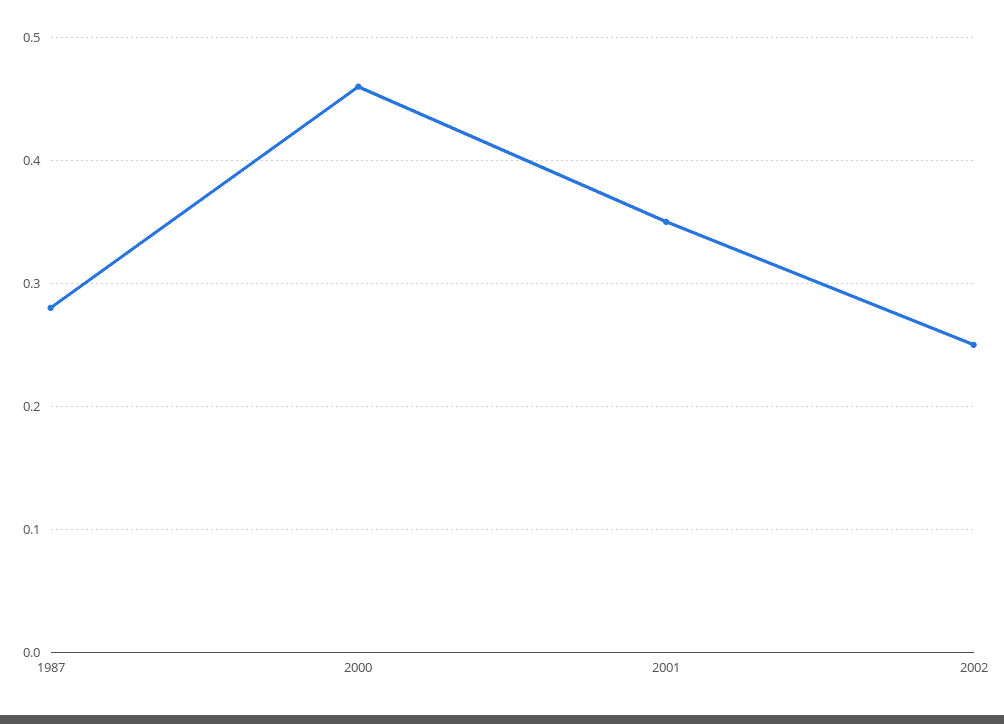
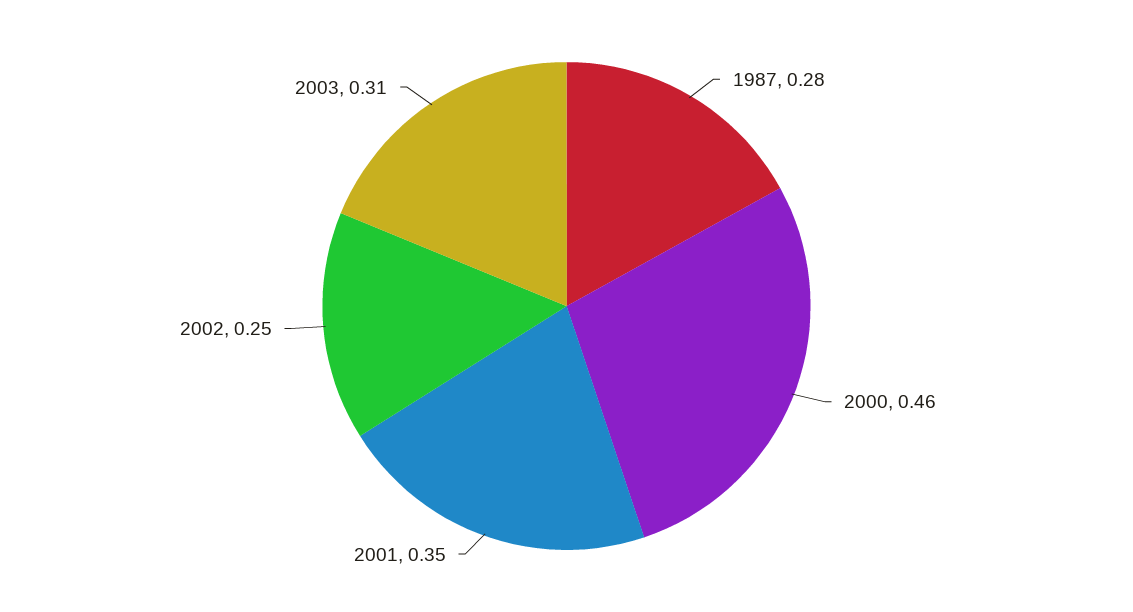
2003: none -> 0.31

